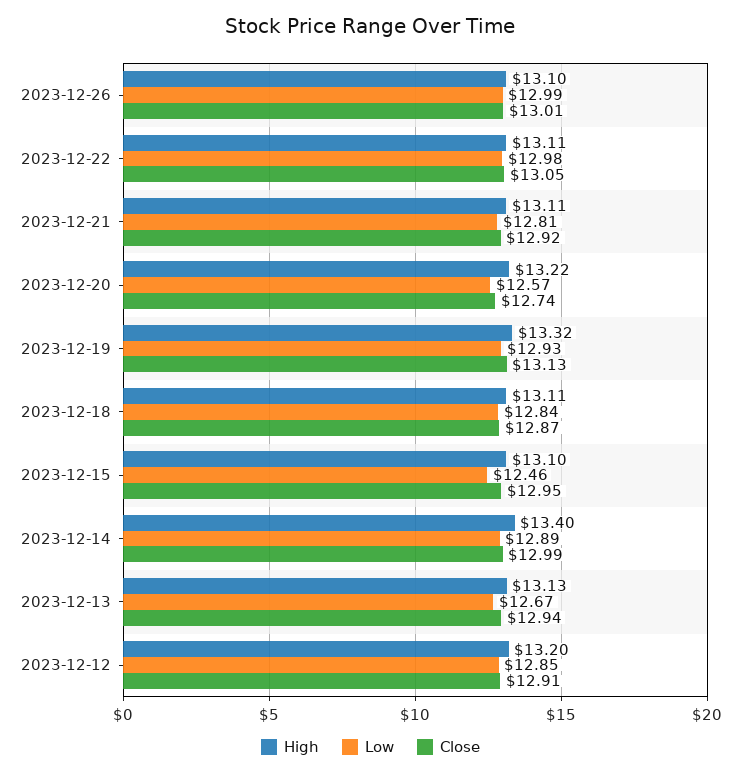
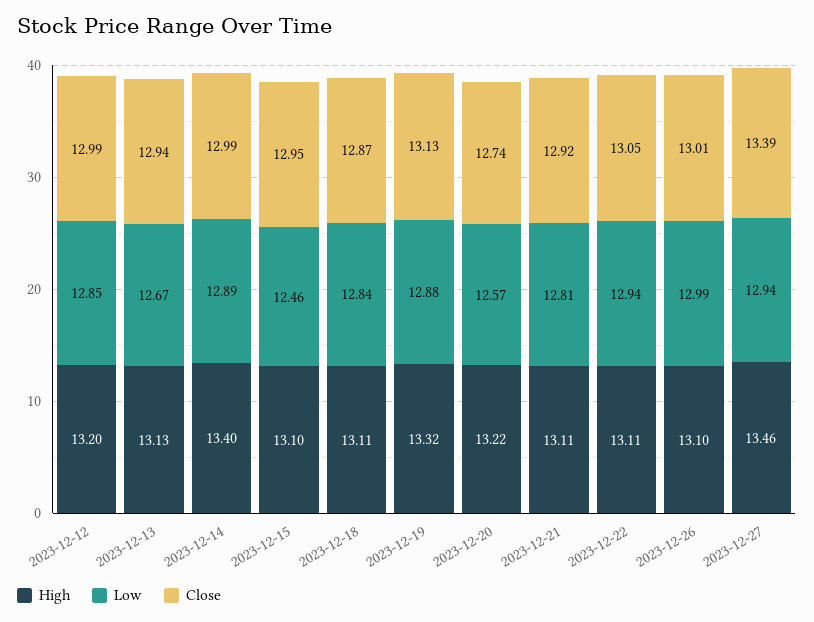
Low, 2023-12-22: 12.98 -> 12.94
Low, 2023-12-19: 12.93 -> 12.88
Close, 2023-12-12: 12.91 -> 12.99
High, 2023-12-27: none -> 13.46
Low, 2023-12-27: none -> 12.94
Close, 2023-12-27: none -> 13.39

